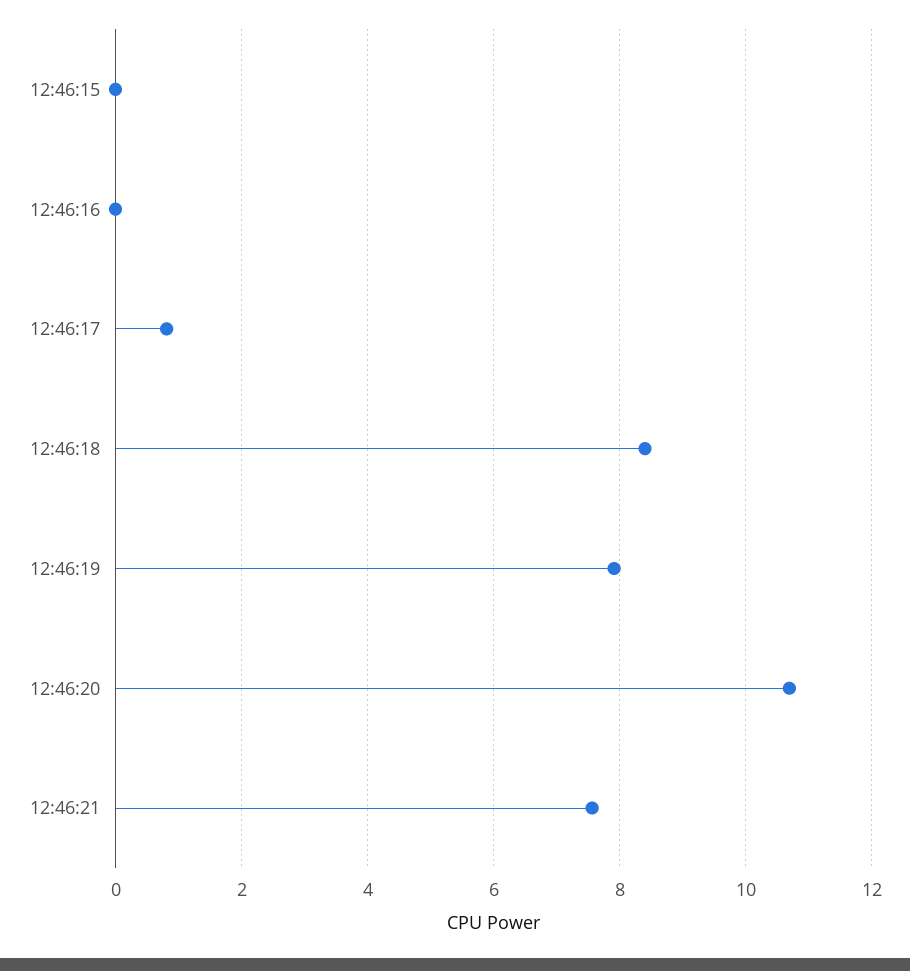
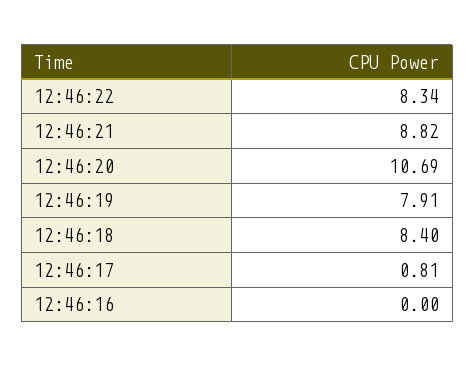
12:46:15: 0 -> none
12:46:21: 7.6 -> 8.82
12:46:22: none -> 8.34

